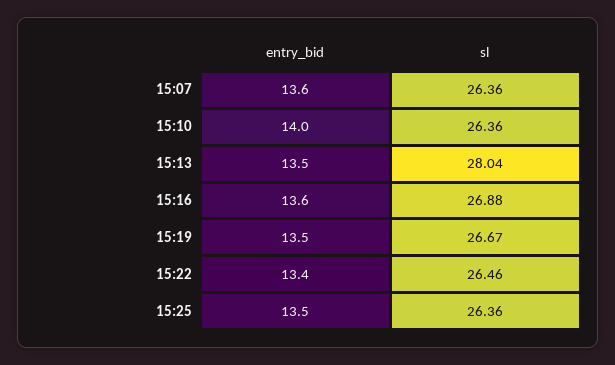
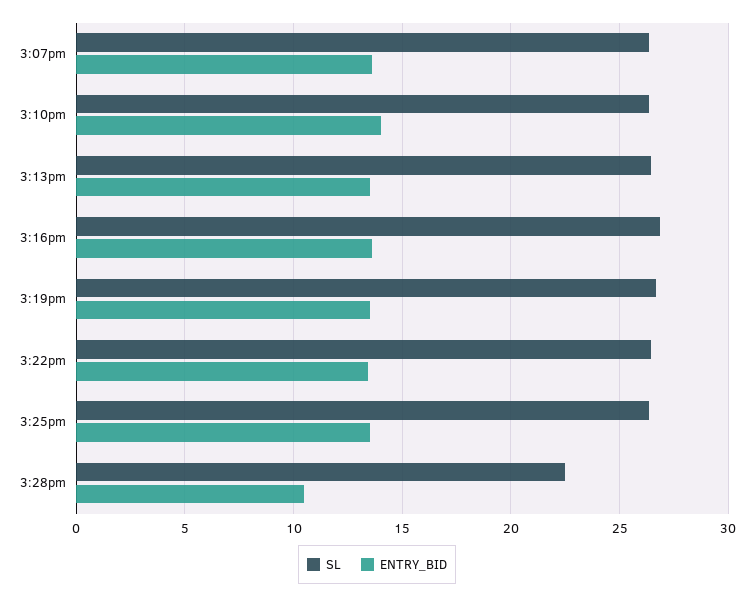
sl, 15:13: 28.04 -> 26.5
sl, 3:28pm: none -> 22.5
entry_bid, 3:28pm: none -> 10.5

